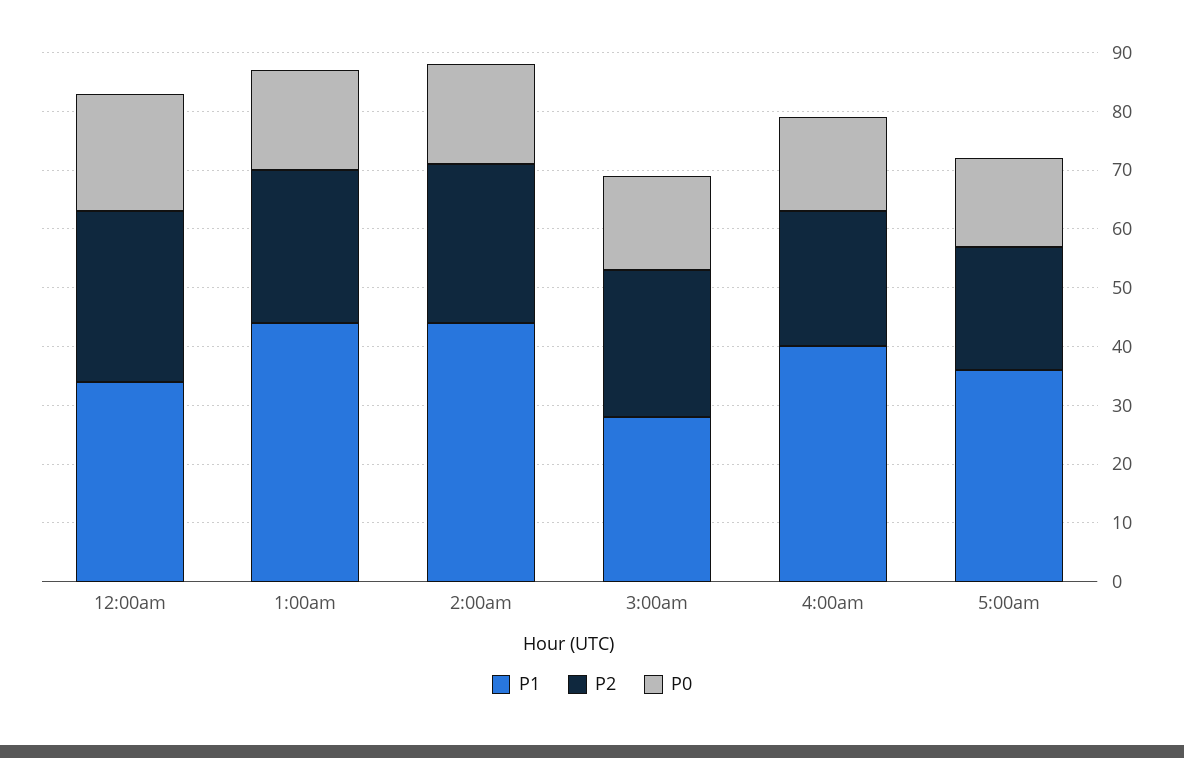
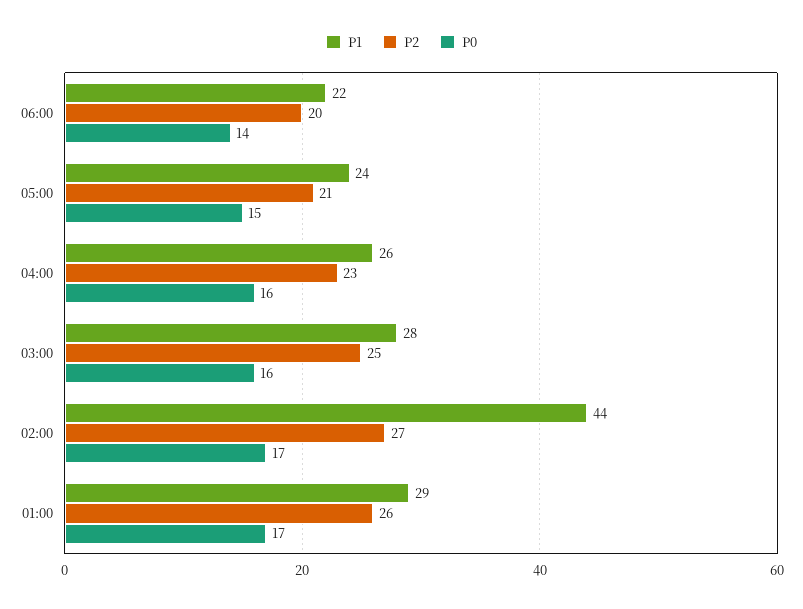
P1, 12:00am: 35 -> none
P2, 12:00am: 30 -> none
P0, 12:00am: 20 -> none
P1, 1:00am: 45 -> 29
P1, 4:00am: 40 -> 26
P1, 5:00am: 35 -> 24
P1, 06:00: none -> 22
P2, 06:00: none -> 20
P0, 06:00: none -> 14

